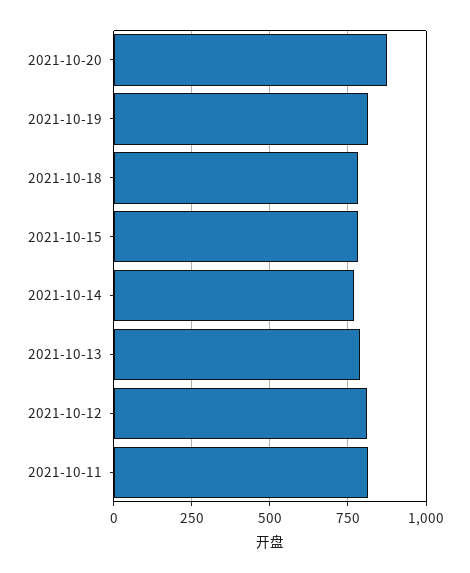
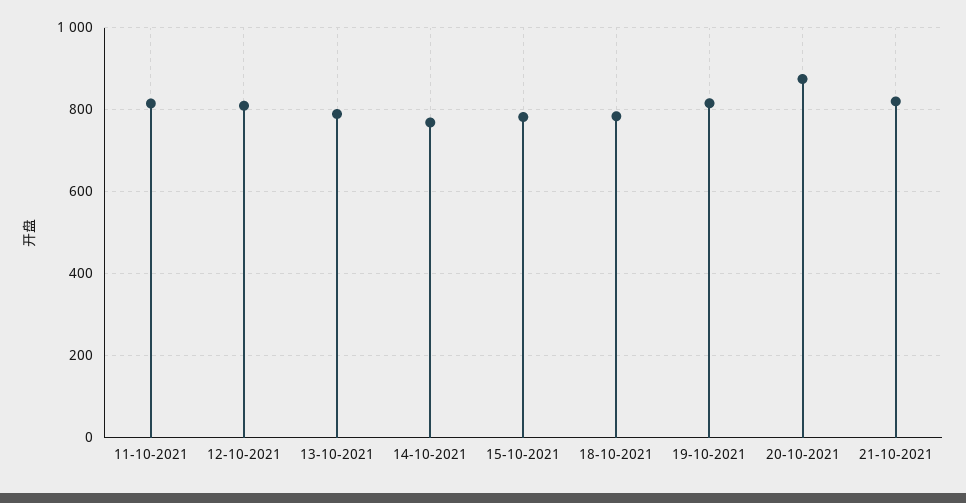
21-10-2021: none -> 820

